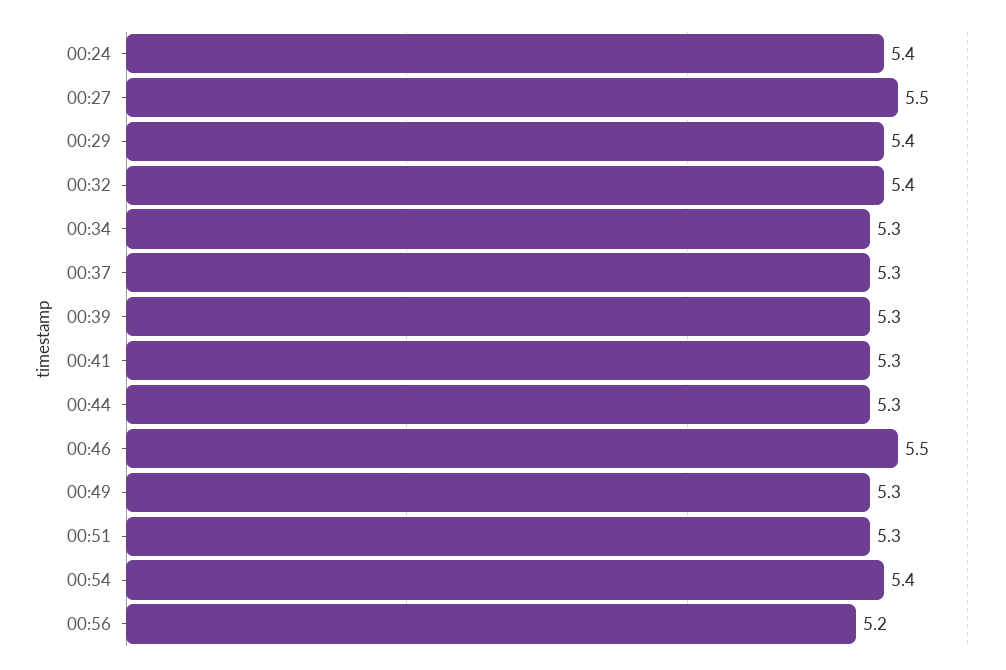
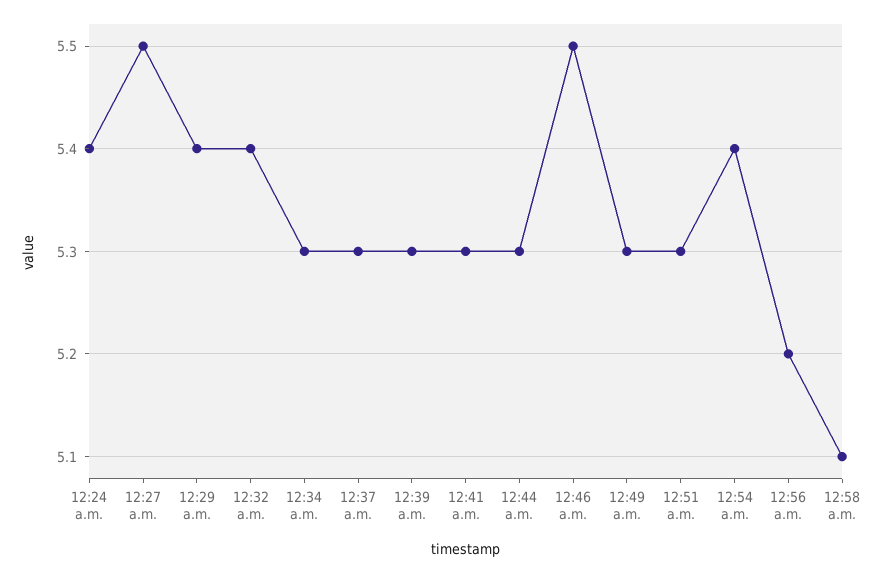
12:58 a.m.: none -> 5.1

